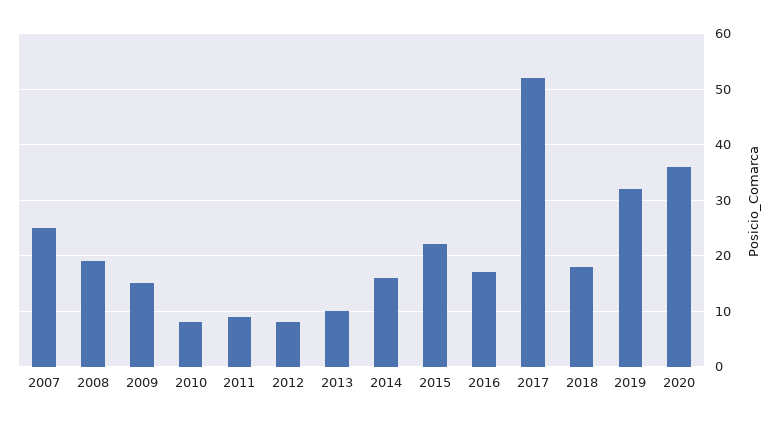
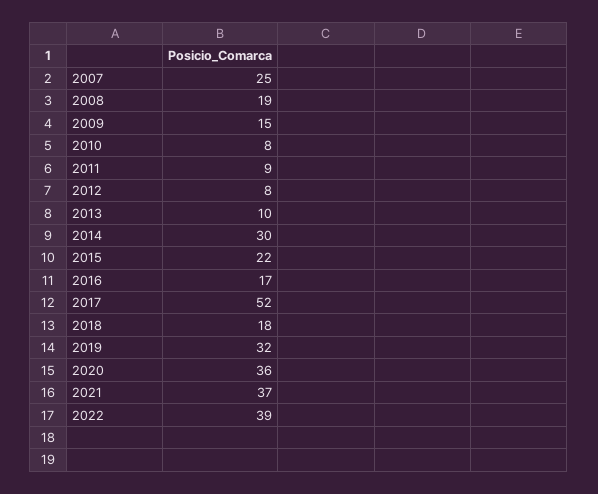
2014: 15 -> 30
2021: none -> 37
2022: none -> 39

